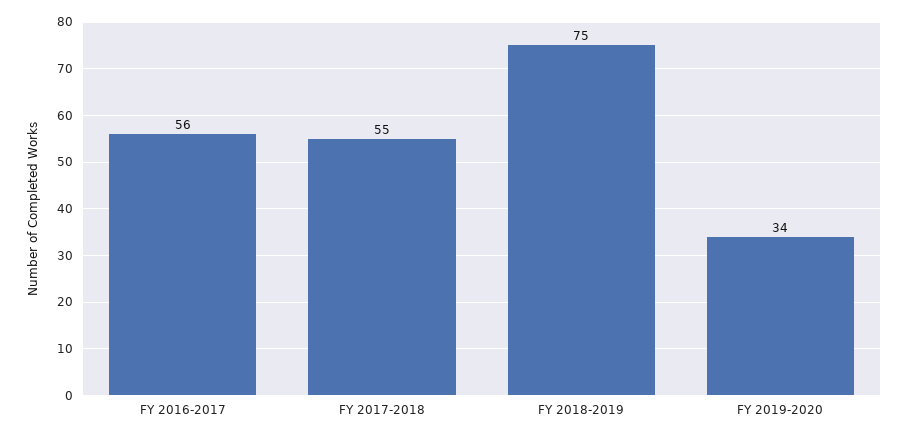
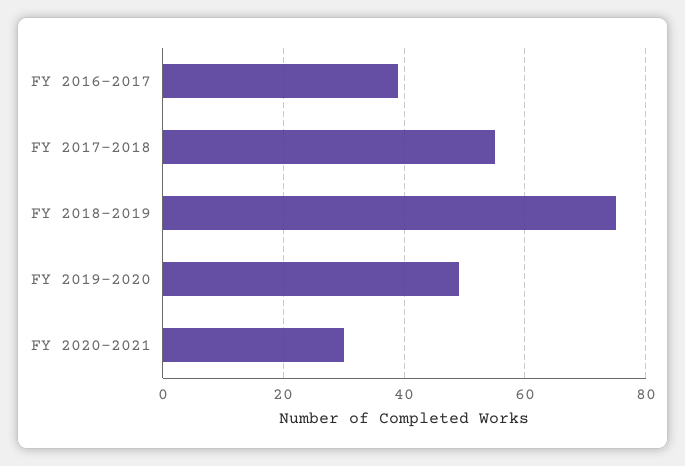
FY 2016-2017: 56 -> 40
FY 2019-2020: 34 -> 50
FY 2020-2021: none -> 30

